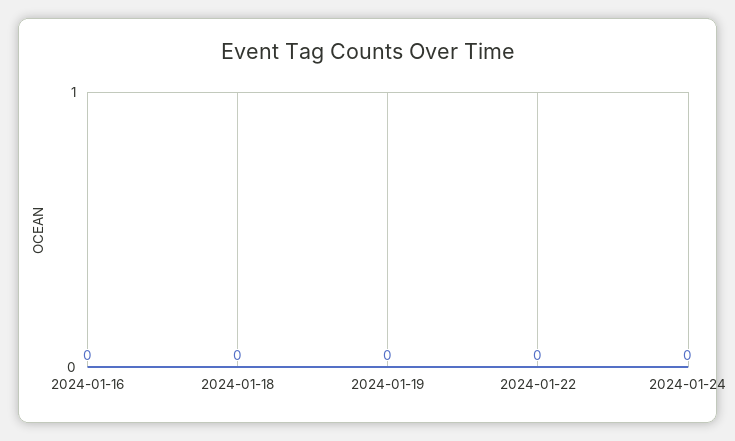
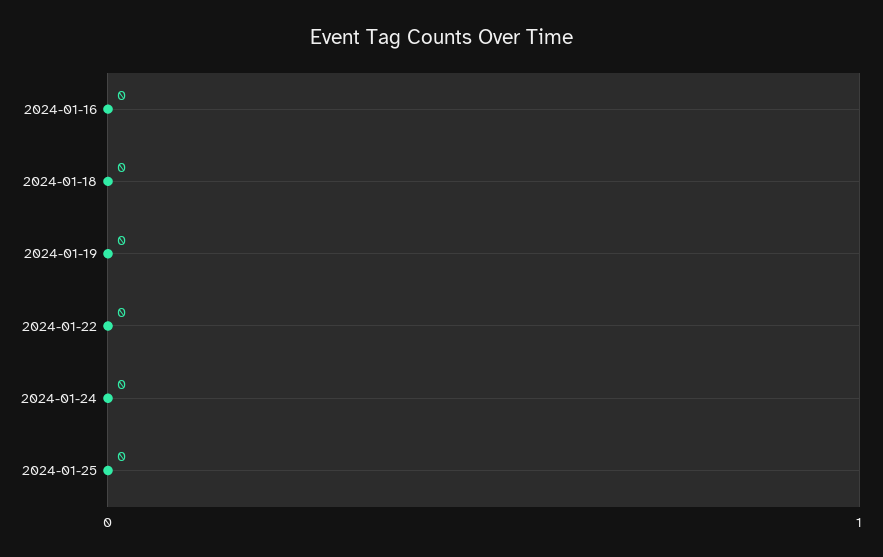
2024-01-25: none -> 0

